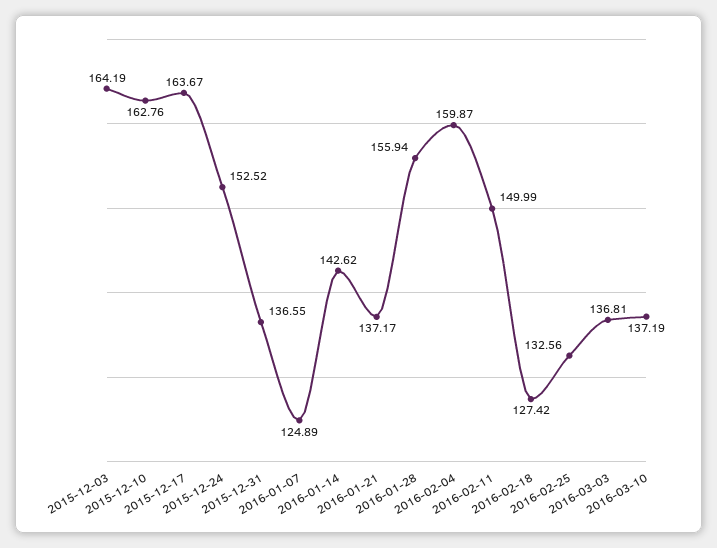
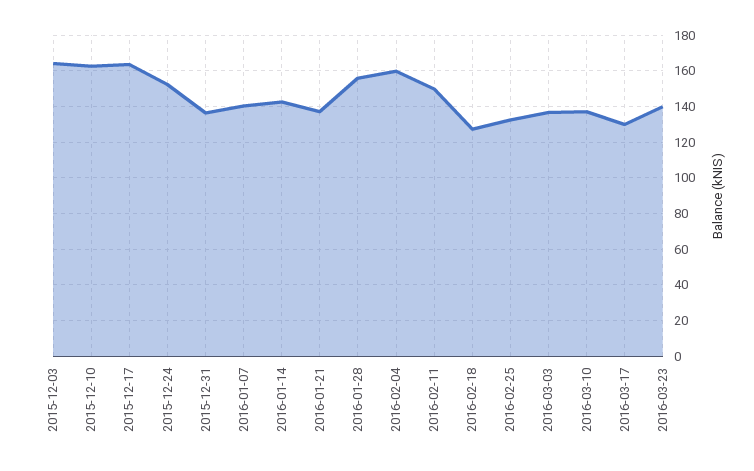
2016-01-07: 124.89 -> 140
2016-03-17: none -> 130
2016-03-23: none -> 140

